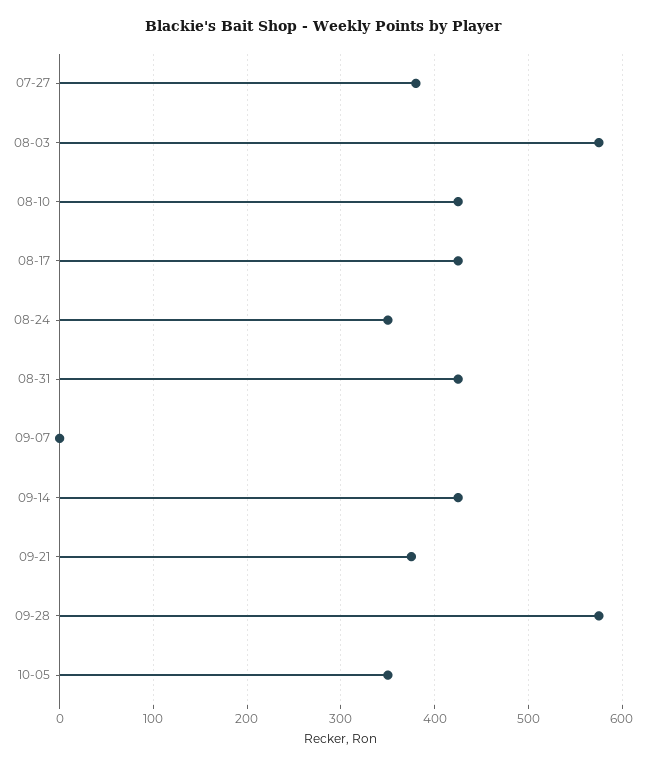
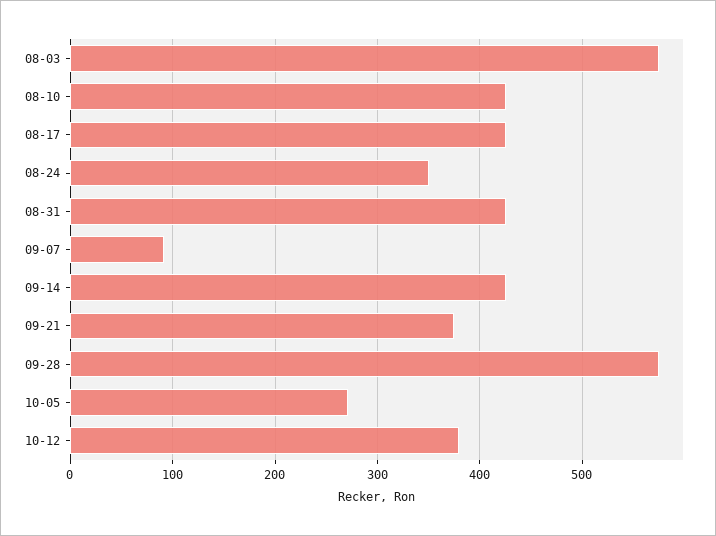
07-27: 380 -> none
09-07: 0 -> 90
10-05: 350 -> 270
10-12: none -> 380

